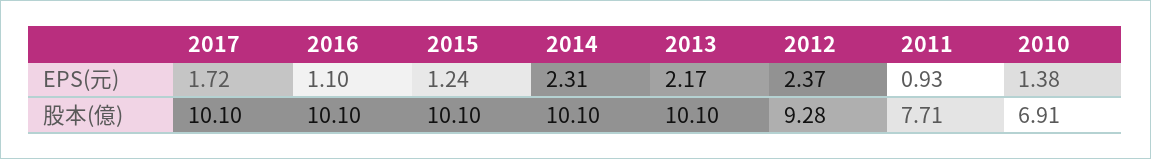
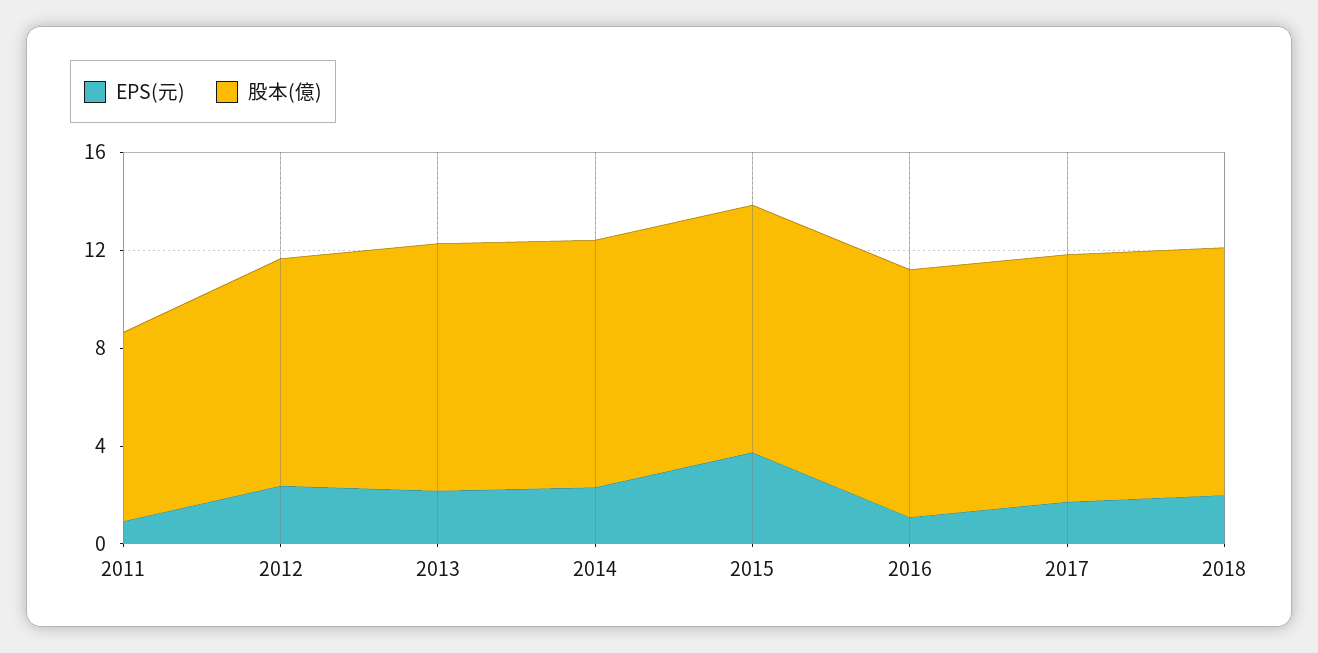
EPS(元), 2015: 1.24 -> 4
EPS(元), 2010: 1.38 -> none
股本(億), 2010: 6.91 -> none
EPS(元), 2018: none -> 2
股本(億), 2018: none -> 10

